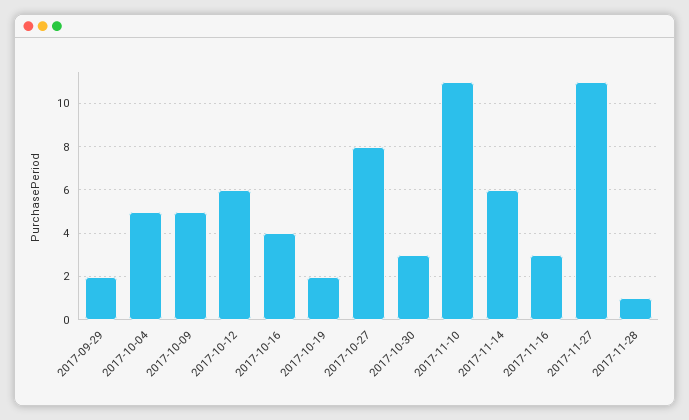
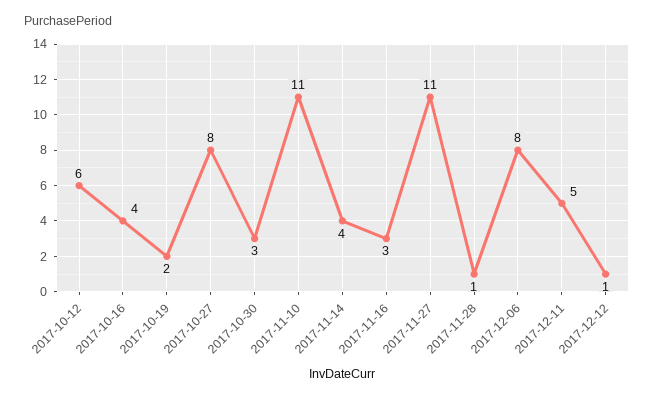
2017-09-29: 2 -> none
2017-10-04: 5 -> none
2017-10-09: 5 -> none
2017-11-14: 6 -> 4
2017-12-06: none -> 8
2017-12-11: none -> 5
2017-12-12: none -> 1

